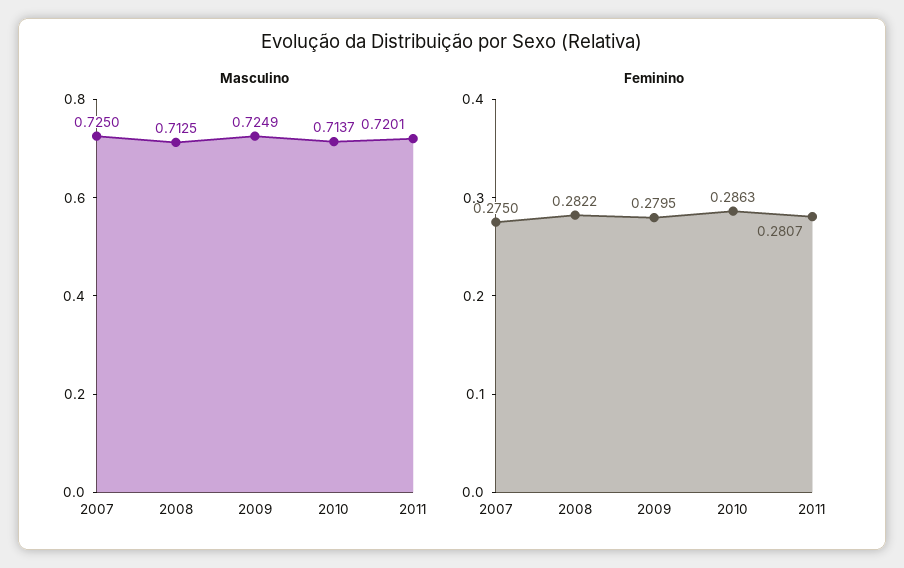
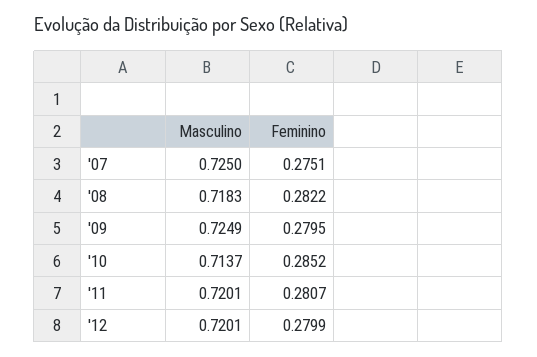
Masculino, 2008: 0.7125 -> 0.7183
Feminino, 2007: 0.275 -> 0.2751
Feminino, 2010: 0.2863 -> 0.2852
Masculino, '12: none -> 0.7201
Feminino, '12: none -> 0.2799

